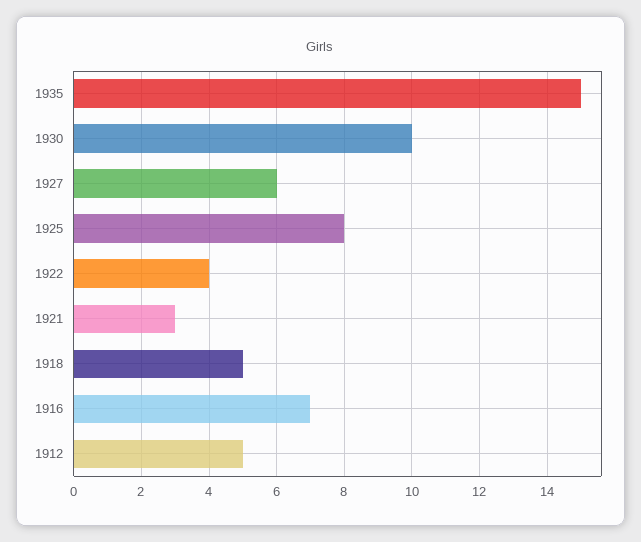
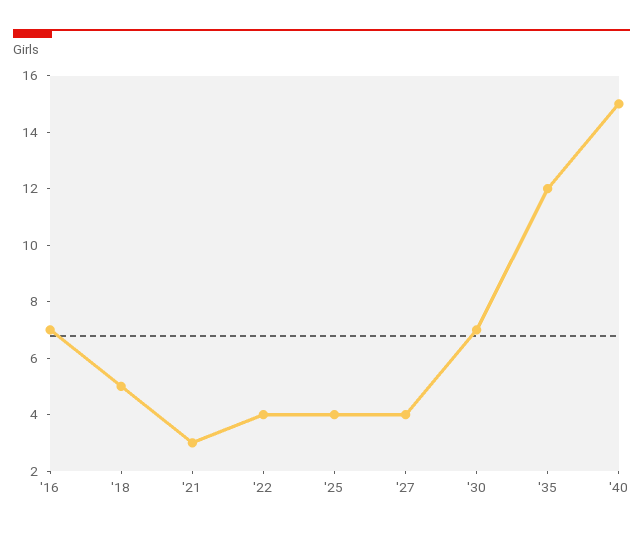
1935: 15 -> 12
1930: 10 -> 7
1927: 6 -> 4
1925: 8 -> 4
1912: 5 -> none
'40: none -> 15

